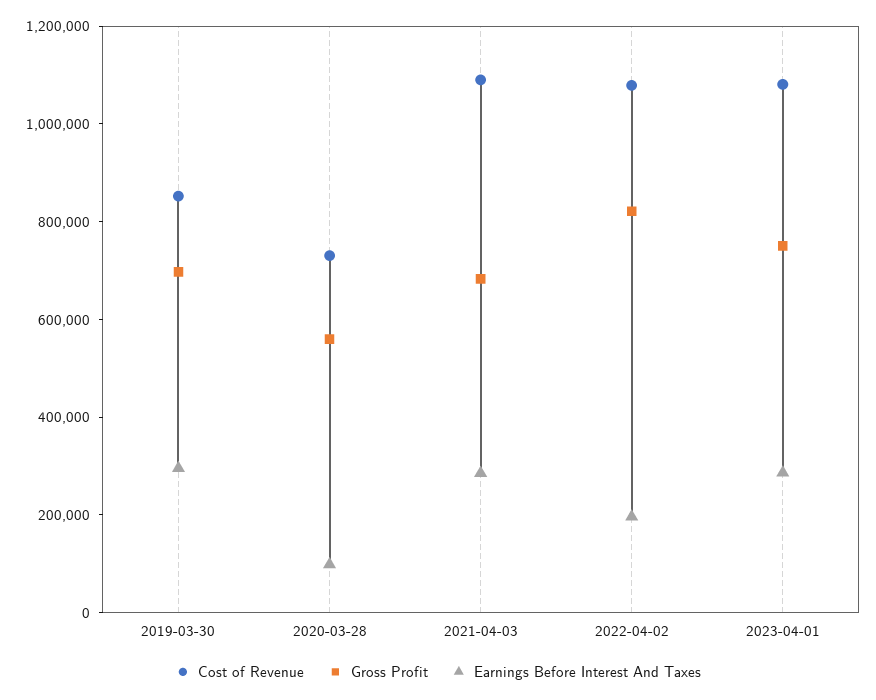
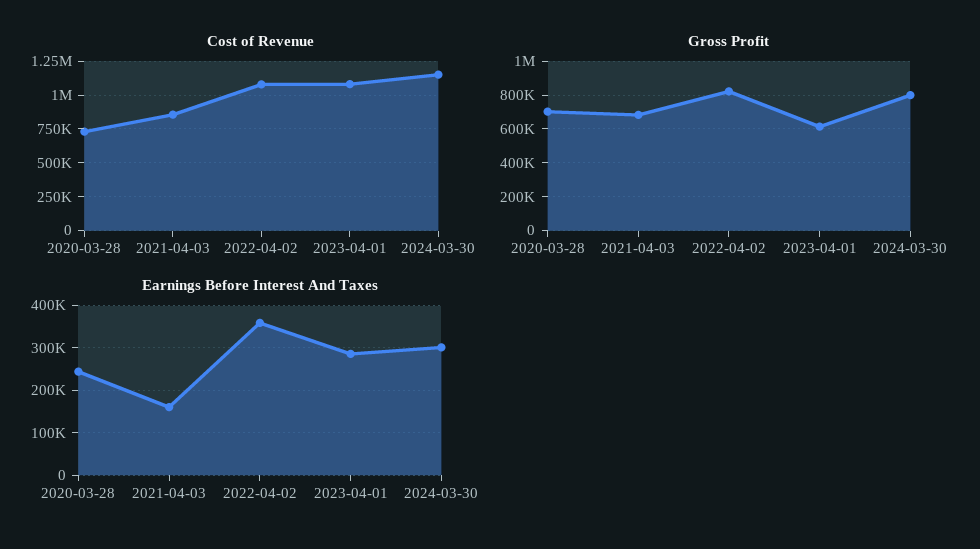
Cost of Revenue, 2019-03-30: 850000 -> none
Gross Profit, 2019-03-30: 700000 -> none
Earnings Before Interest And Taxes, 2019-03-30: 300000 -> none
Gross Profit, 2020-03-28: 550000 -> 700000
Earnings Before Interest And Taxes, 2020-03-28: 100000 -> 240000
Cost of Revenue, 2021-04-03: 1100000 -> 850000
Earnings Before Interest And Taxes, 2021-04-03: 300000 -> 160000
Earnings Before Interest And Taxes, 2022-04-02: 200000 -> 360000
Gross Profit, 2023-04-01: 750000 -> 600000
Cost of Revenue, 2024-03-30: none -> 1150000
Gross Profit, 2024-03-30: none -> 800000
Earnings Before Interest And Taxes, 2024-03-30: none -> 300000

